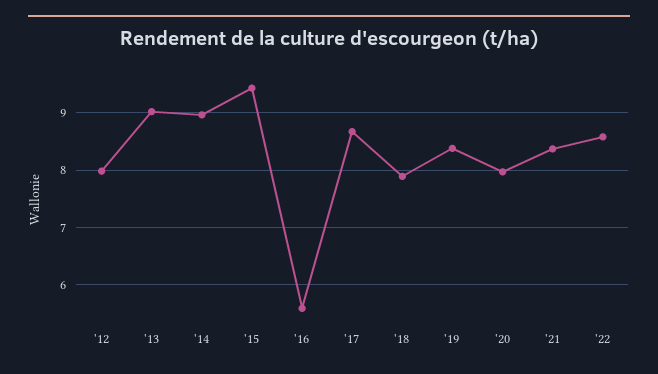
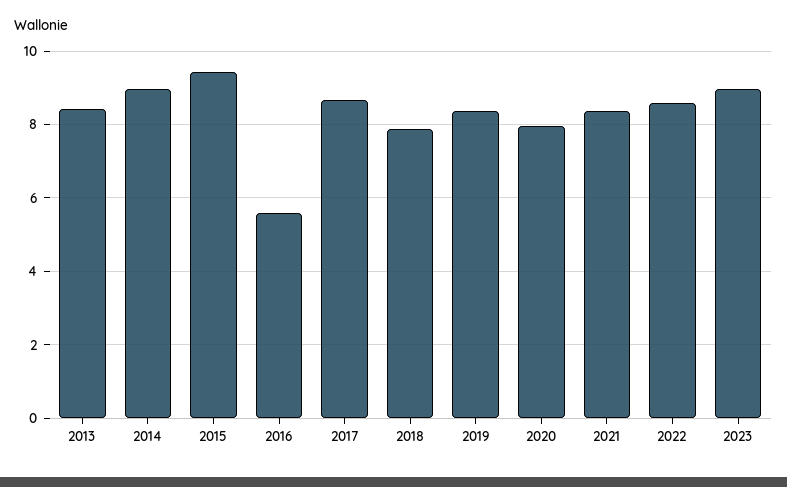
'12: 8 -> none
'13: 9 -> 8.4
2023: none -> 9

